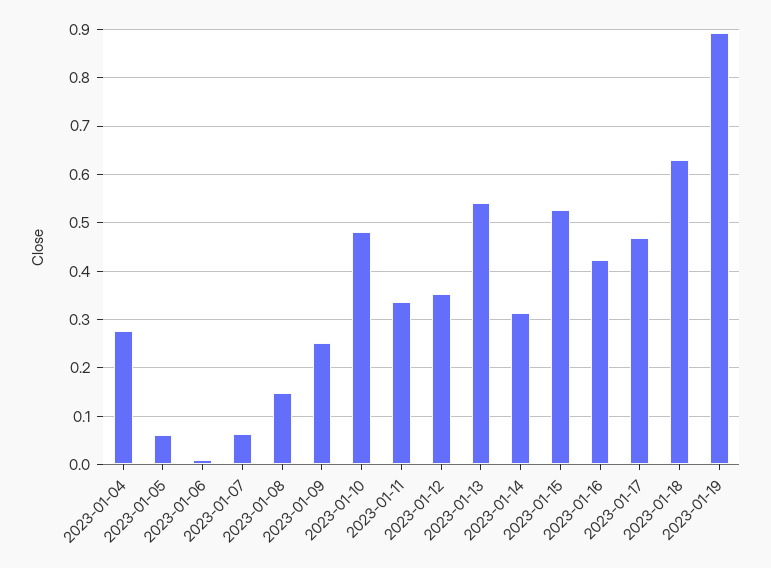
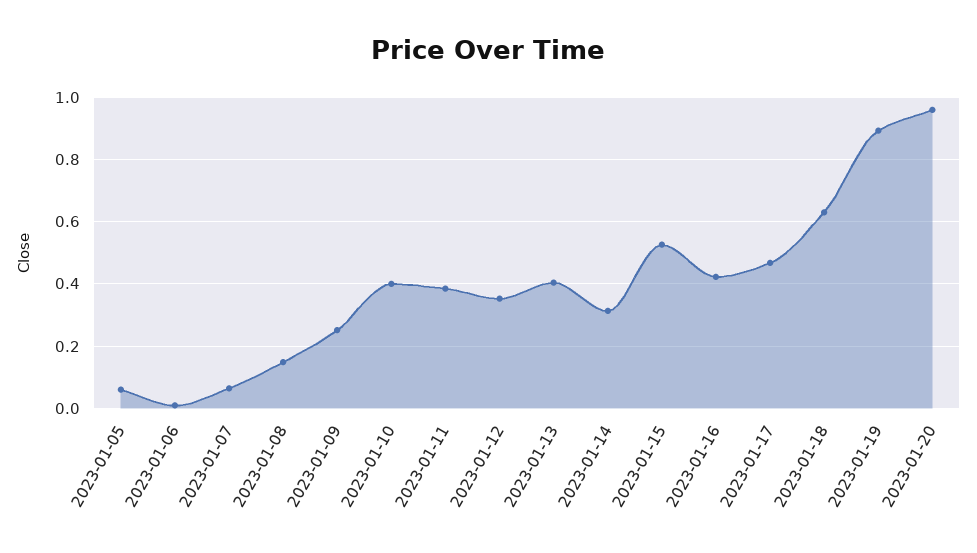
2023-01-04: 0.28 -> none
2023-01-10: 0.48 -> 0.4
2023-01-11: 0.34 -> 0.38
2023-01-13: 0.54 -> 0.4
2023-01-20: none -> 0.96

